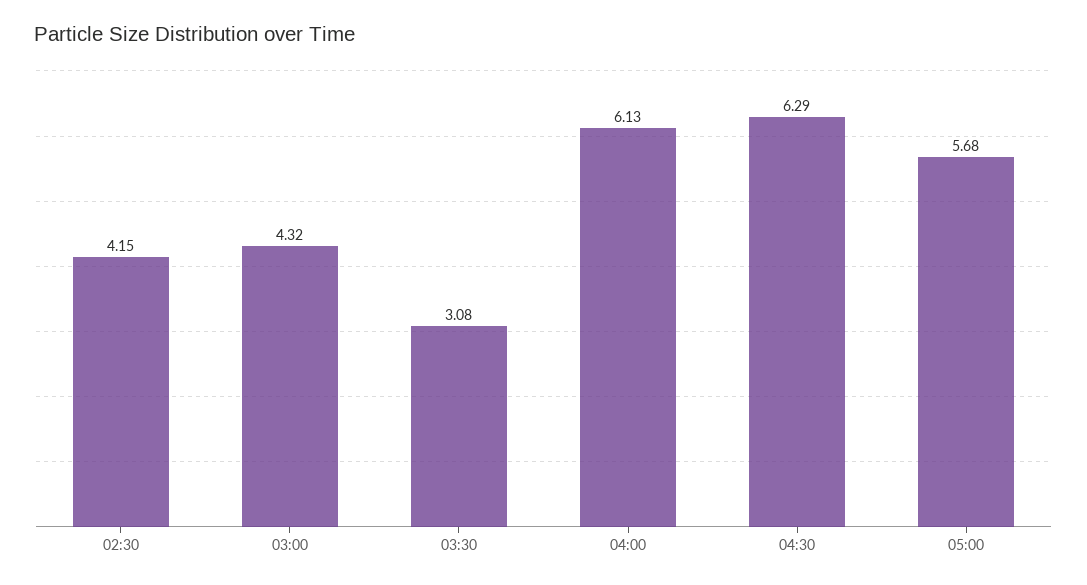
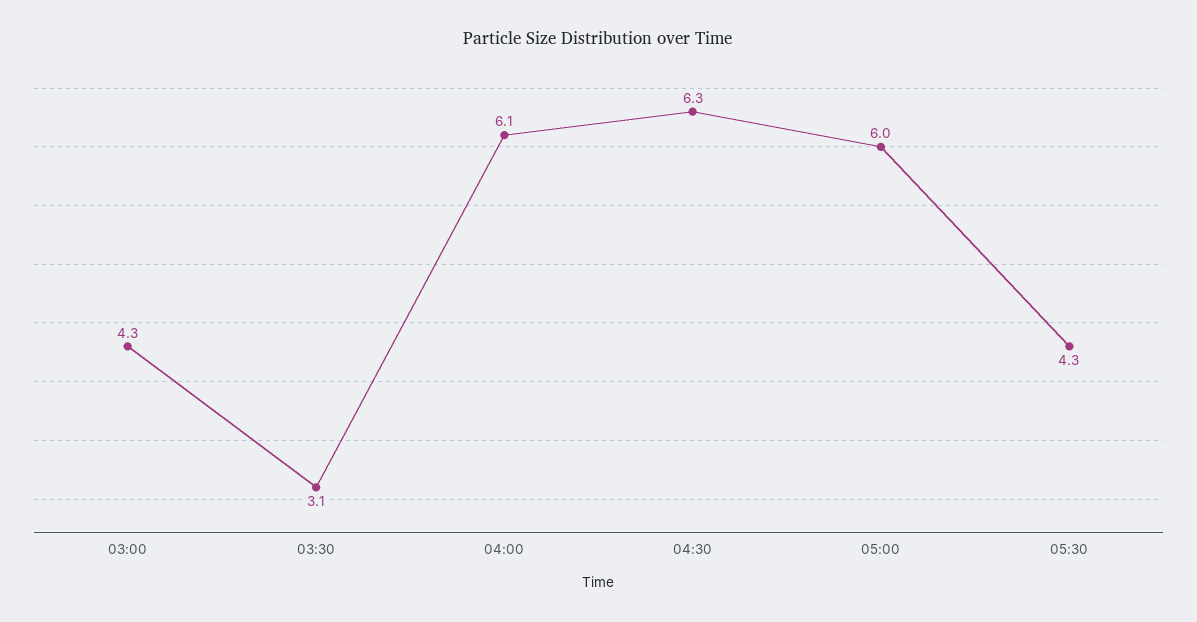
02:30: 4.15 -> none
05:00: 5.68 -> 6
05:30: none -> 4.3

